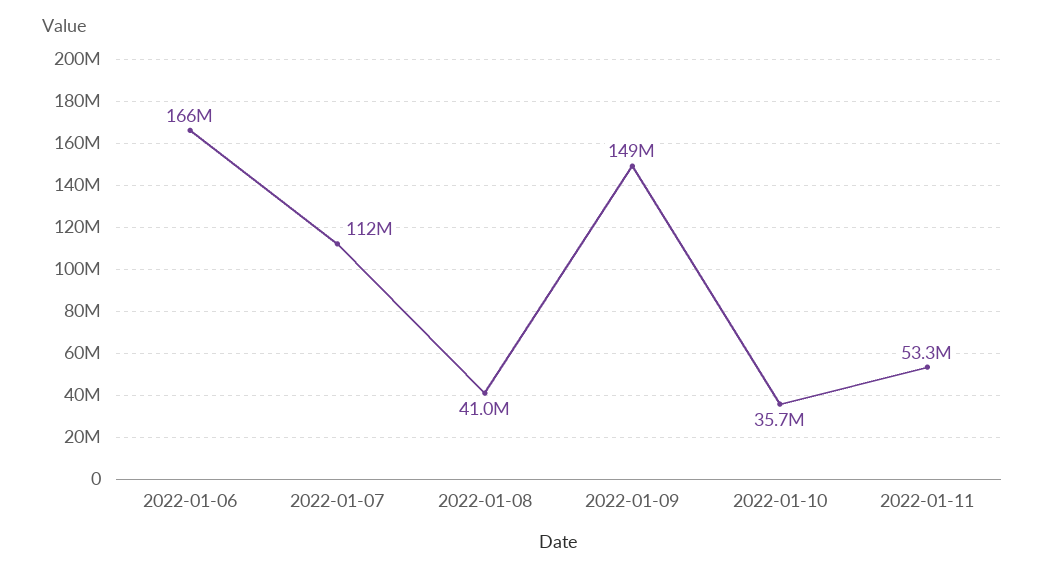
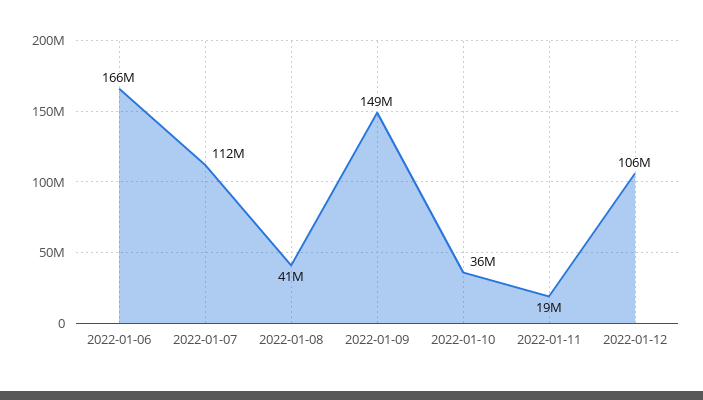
2022-01-11: 53300000 -> 19000000
2022-01-12: none -> 106000000

